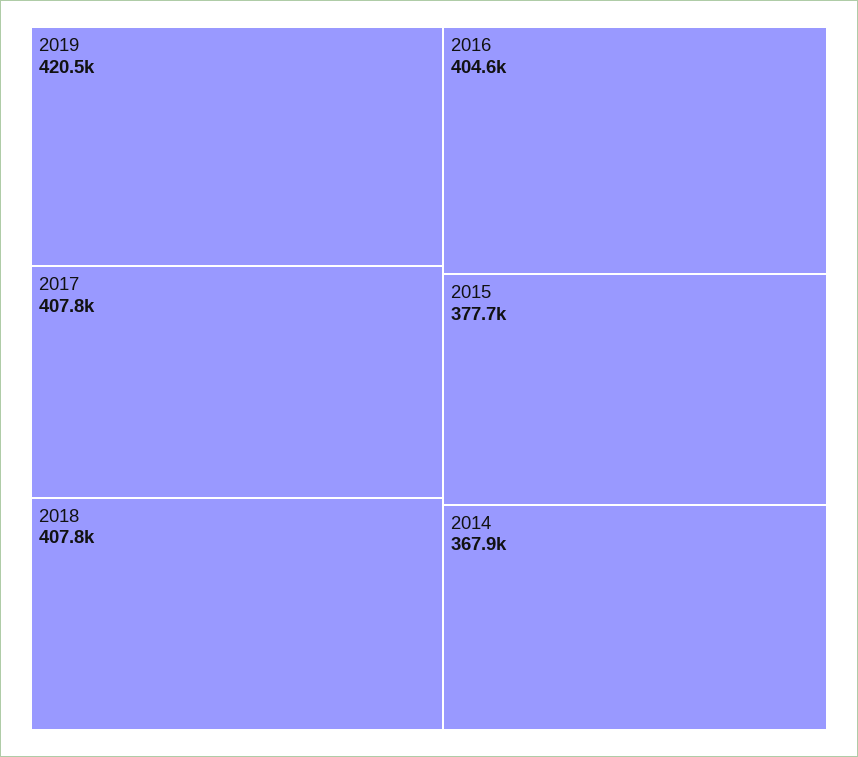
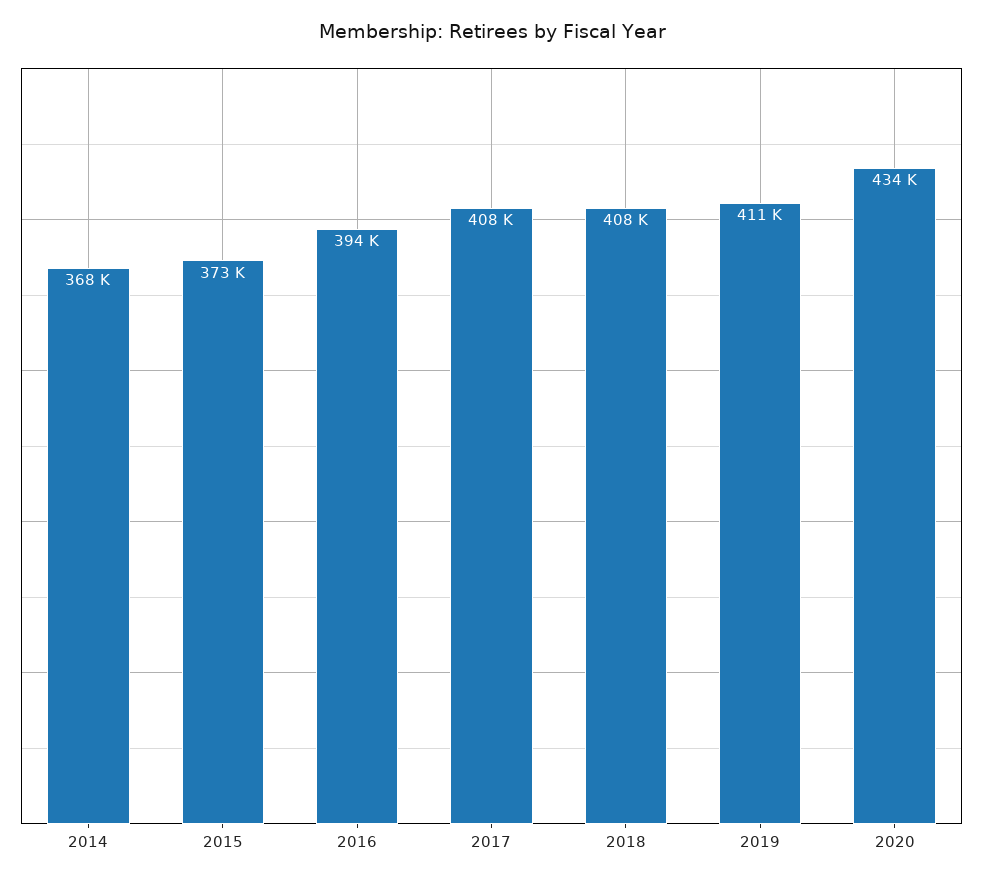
2019: 420500 -> 411000
2016: 404600 -> 394000
2015: 377700 -> 373000
2020: none -> 434000

